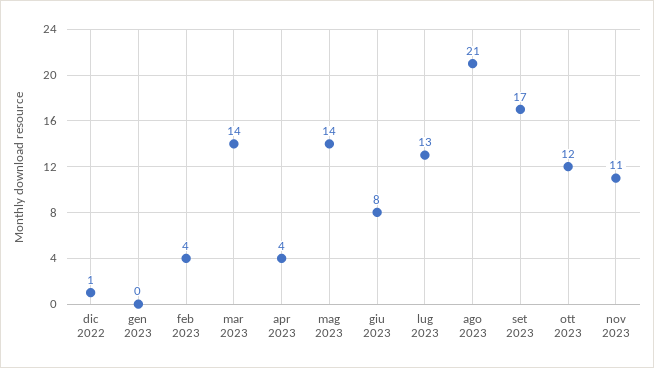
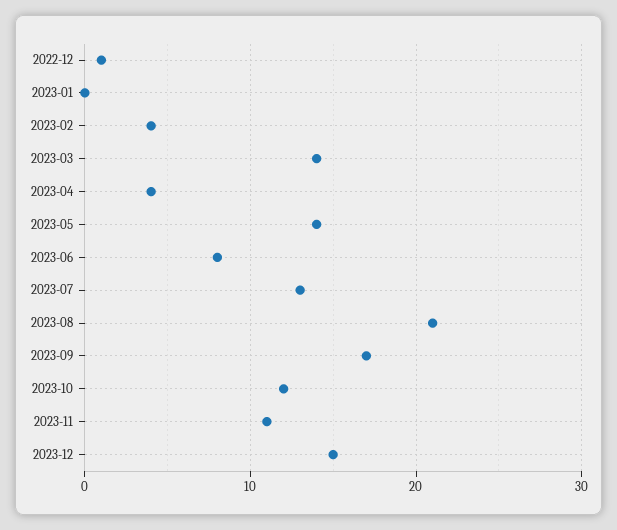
2023-12: none -> 15

